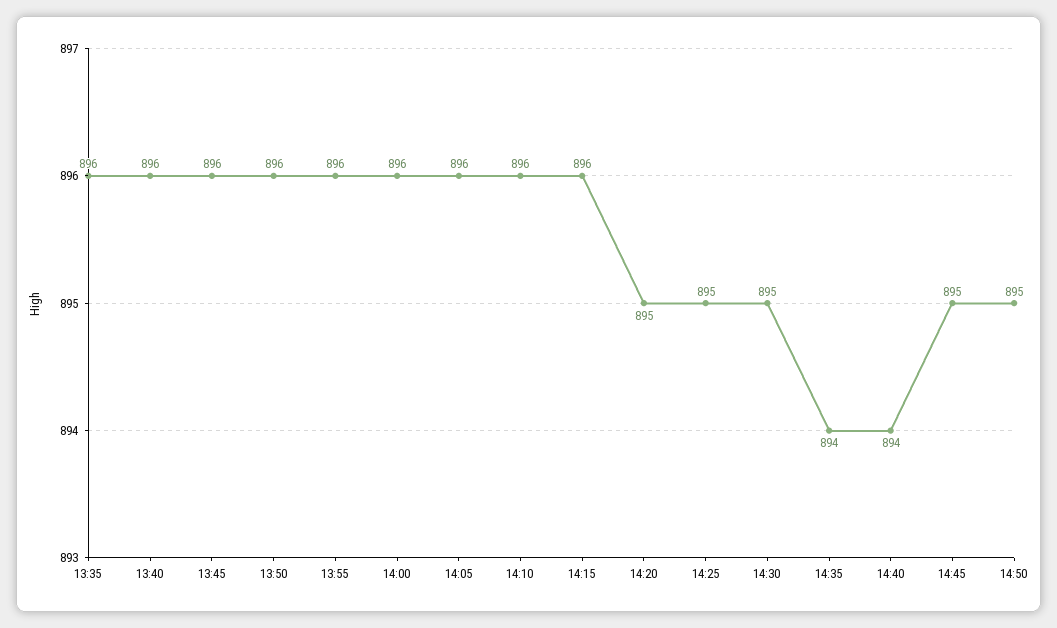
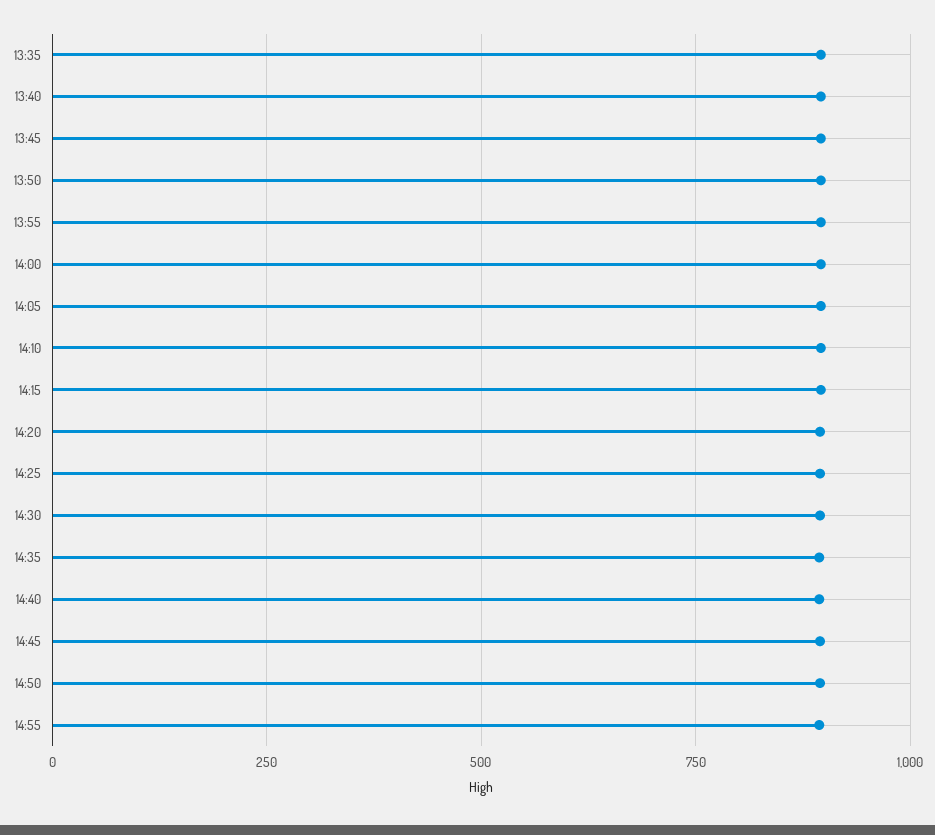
14:55: none -> 900

